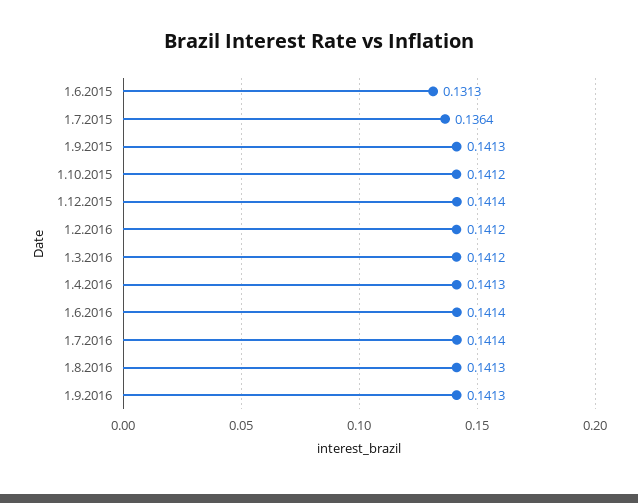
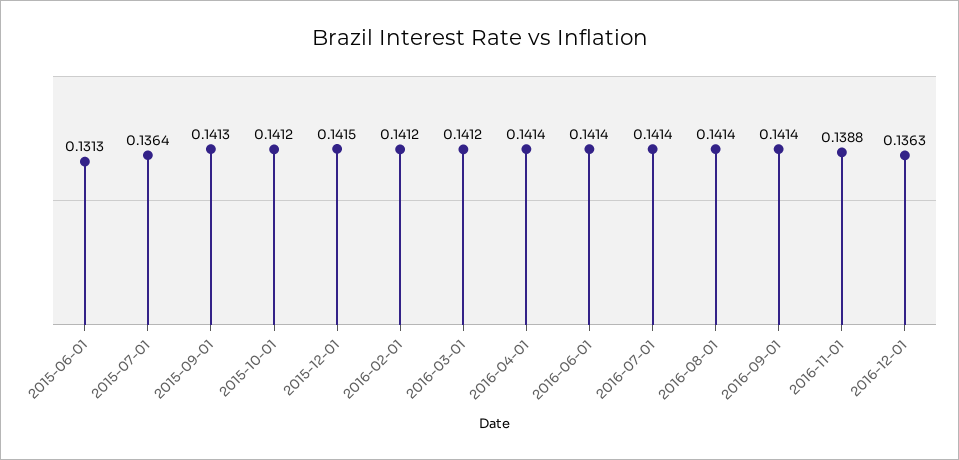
1.12.2015: 0.1414 -> 0.1415
1.4.2016: 0.1413 -> 0.1414
1.8.2016: 0.1413 -> 0.1414
1.9.2016: 0.1413 -> 0.1414
2016-11-01: none -> 0.1388
2016-12-01: none -> 0.1363

